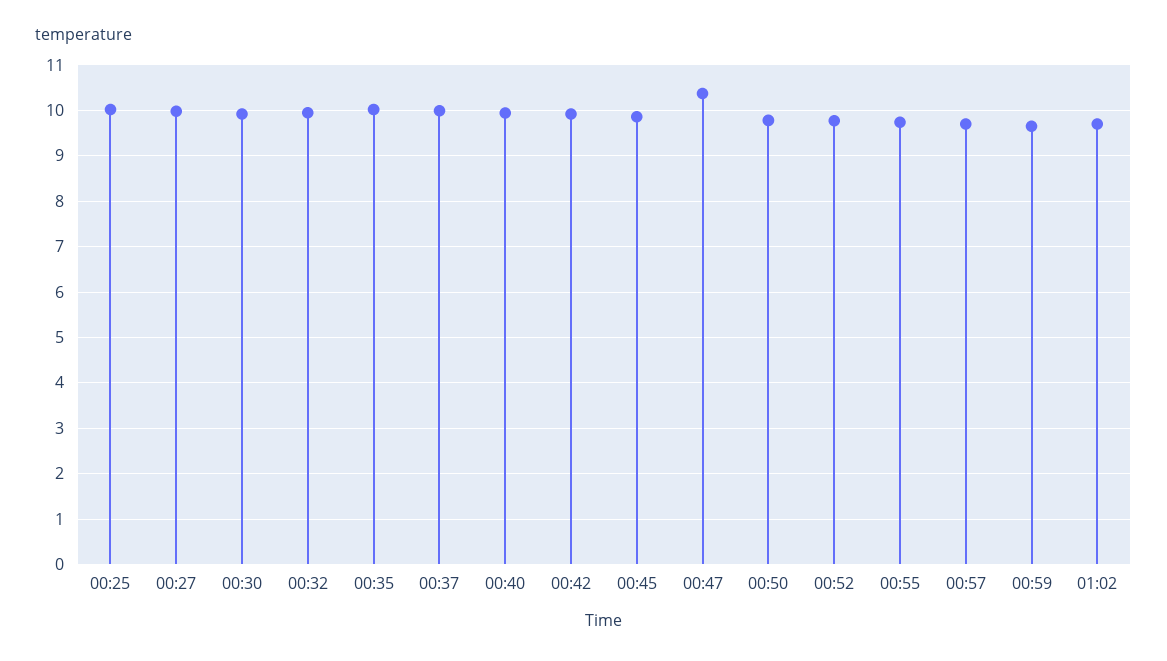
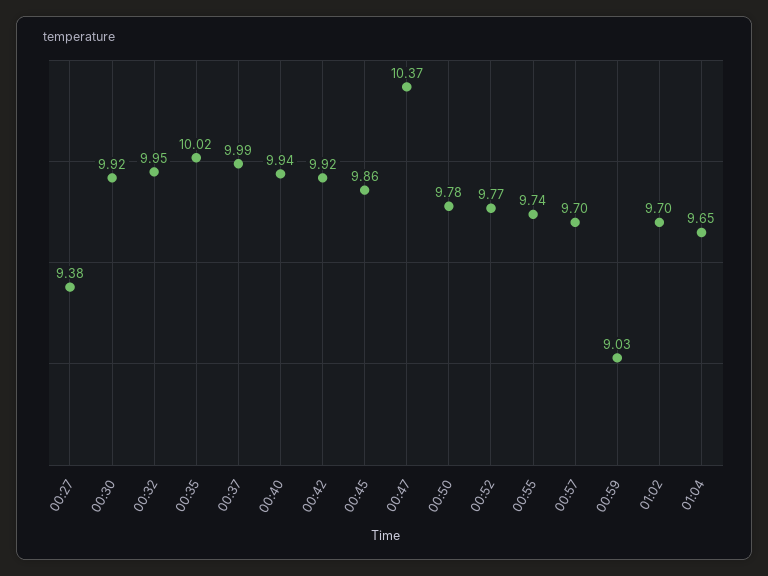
00:25: 10 -> none
00:27: 10 -> 9.38
00:59: 9.6 -> 9.03
01:04: none -> 9.65

